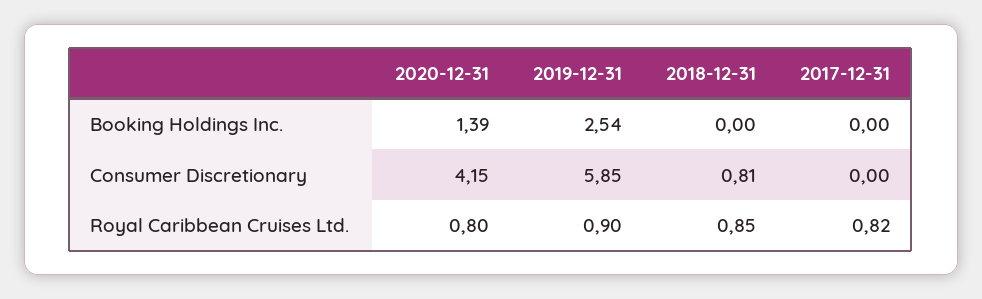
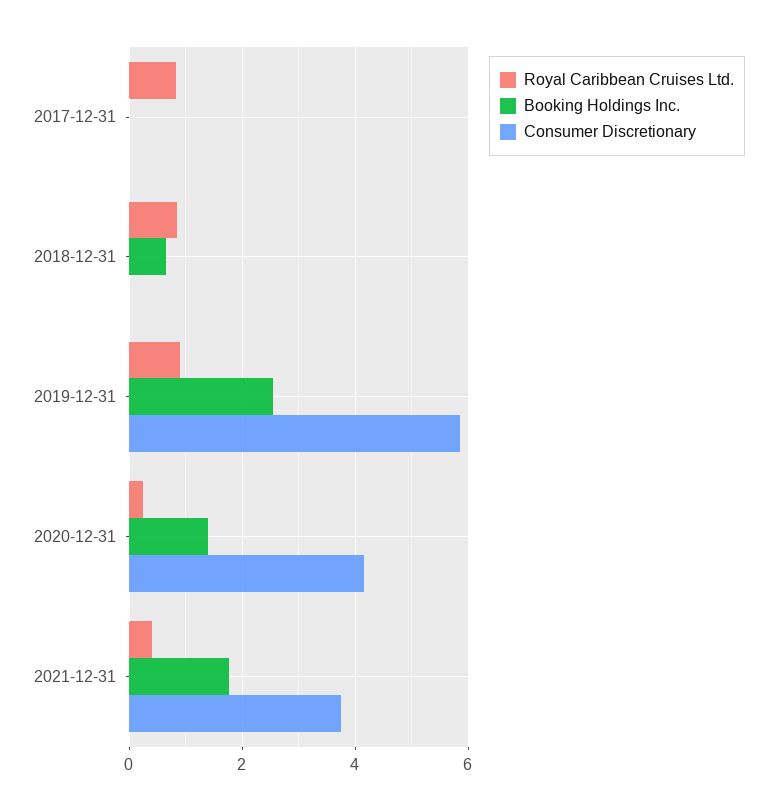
Booking Holdings Inc., 2018-12-31: 0 -> 0.6
Consumer Discretionary, 2018-12-31: 0.81 -> 0
Royal Caribbean Cruises Ltd., 2020-12-31: 0.8 -> 0.2
Royal Caribbean Cruises Ltd., 2021-12-31: none -> 0.4
Booking Holdings Inc., 2021-12-31: none -> 1.8
Consumer Discretionary, 2021-12-31: none -> 3.8

